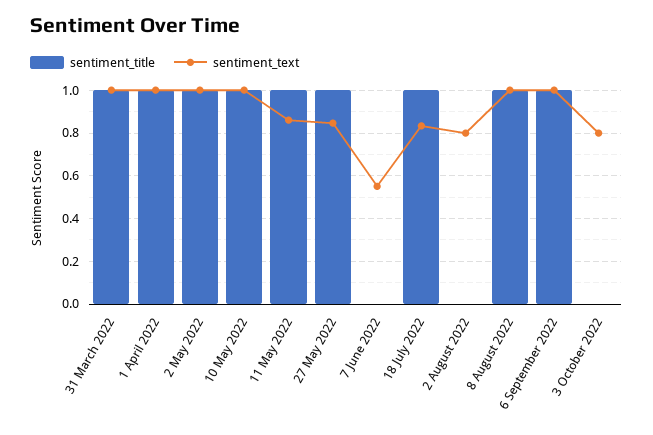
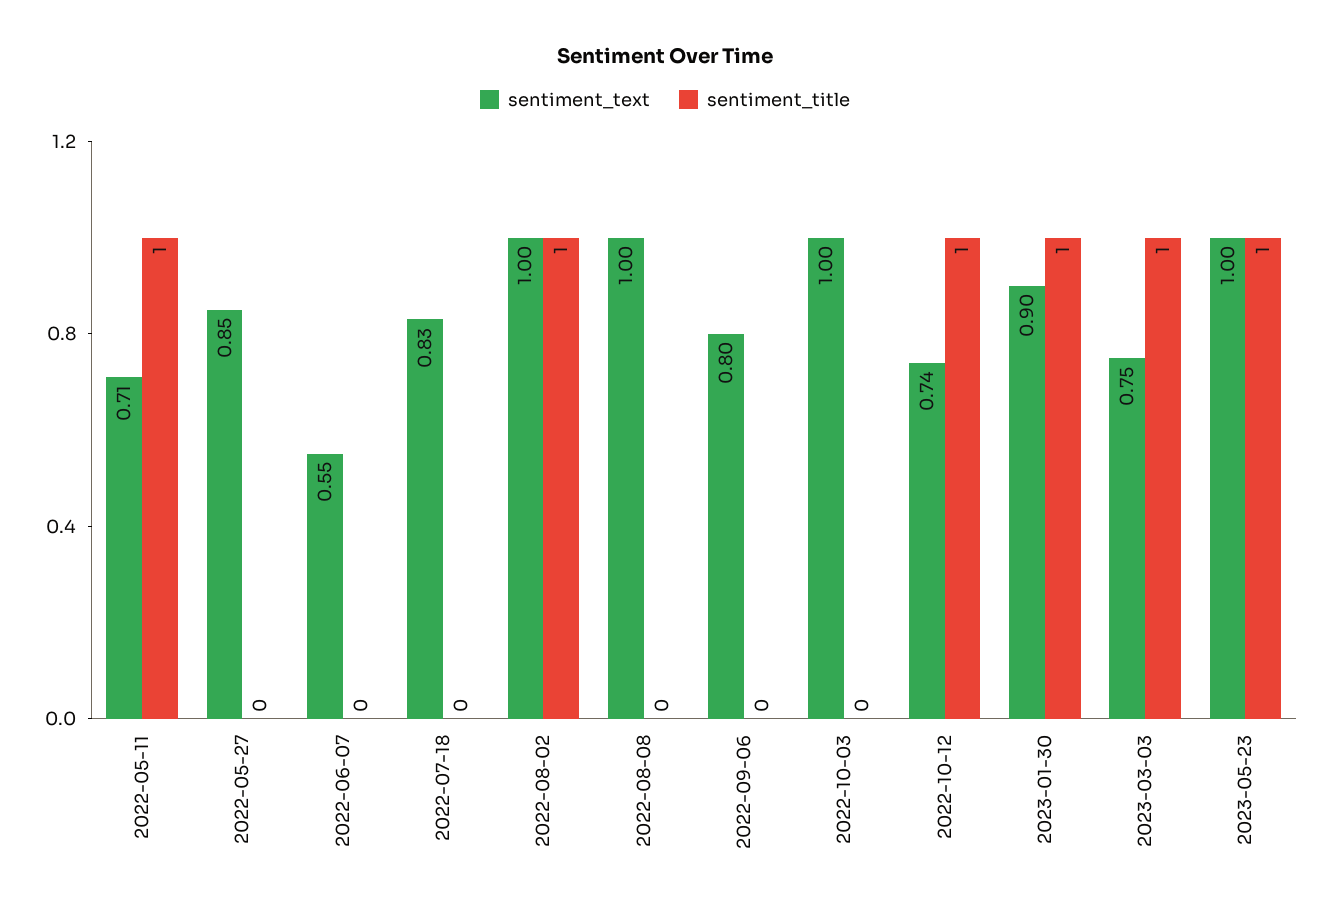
sentiment_title, 31 March 2022: 1 -> none
sentiment_text, 31 March 2022: 1 -> none
sentiment_title, 1 April 2022: 1 -> none
sentiment_text, 1 April 2022: 1 -> none
sentiment_title, 2 May 2022: 1 -> none
sentiment_text, 2 May 2022: 1 -> none
sentiment_title, 10 May 2022: 1 -> none
sentiment_text, 10 May 2022: 1 -> none
sentiment_text, 11 May 2022: 0.85 -> 0.71
sentiment_title, 27 May 2022: 1 -> 0
sentiment_title, 18 July 2022: 1 -> 0
sentiment_title, 2 August 2022: 0 -> 1
sentiment_text, 2 August 2022: 0.8 -> 1
sentiment_title, 8 August 2022: 1 -> 0
sentiment_title, 6 September 2022: 1 -> 0
sentiment_text, 6 September 2022: 1 -> 0.8
sentiment_text, 3 October 2022: 0.8 -> 1
sentiment_text, 2022-10-12: none -> 0.74
sentiment_title, 2022-10-12: none -> 1
sentiment_text, 2023-01-30: none -> 0.9
sentiment_title, 2023-01-30: none -> 1
sentiment_text, 2023-03-03: none -> 0.75
sentiment_title, 2023-03-03: none -> 1
sentiment_text, 2023-05-23: none -> 1
sentiment_title, 2023-05-23: none -> 1

